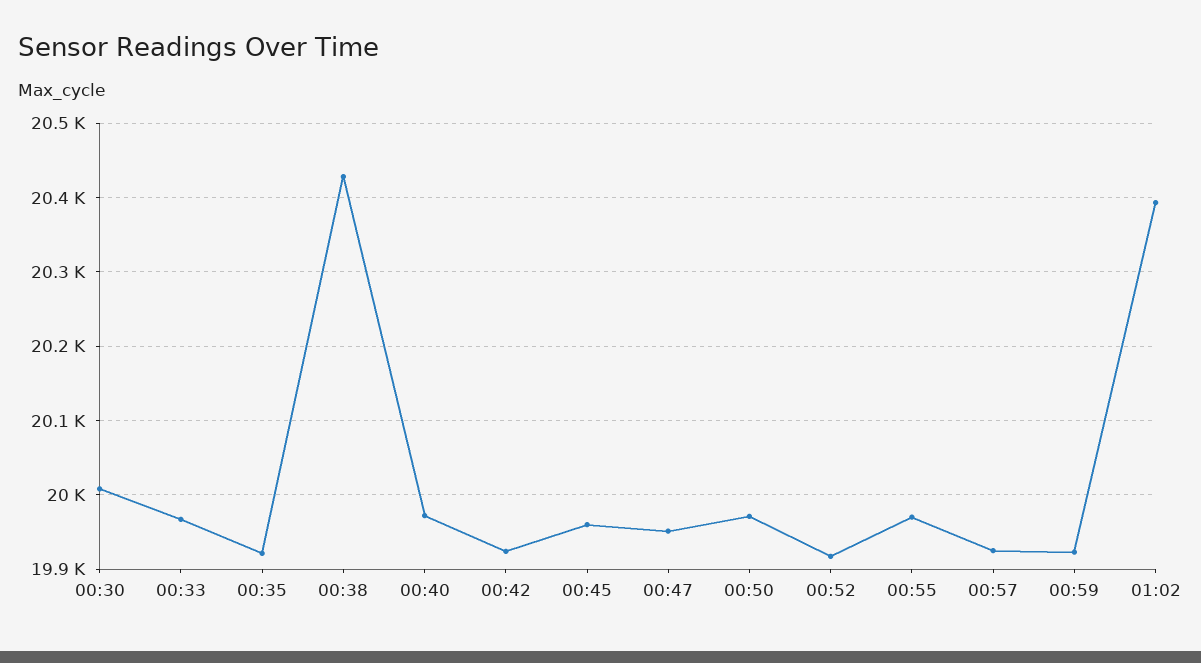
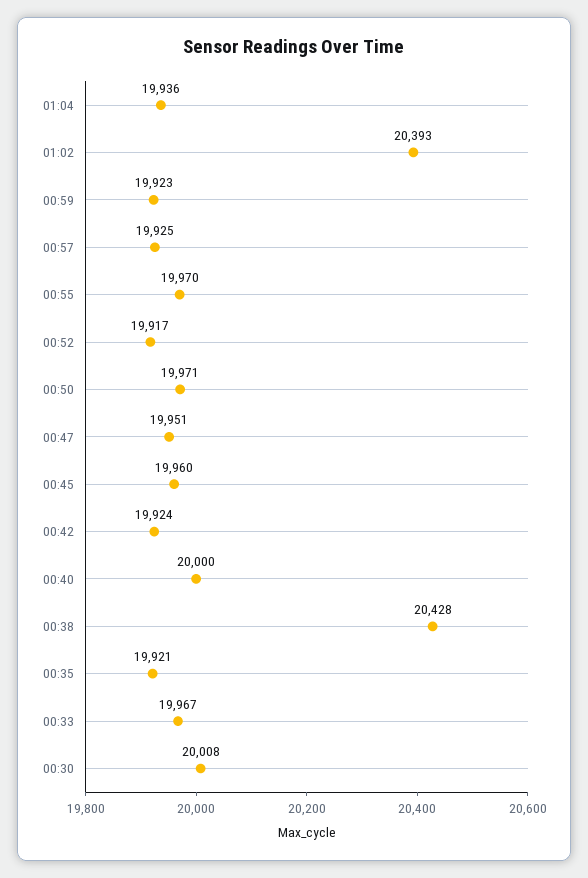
00:40: 19970 -> 20000
01:04: none -> 19936

